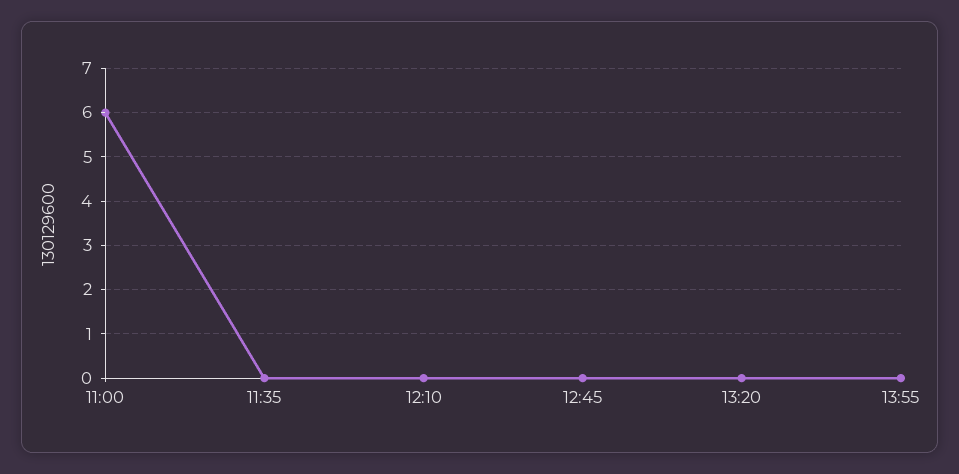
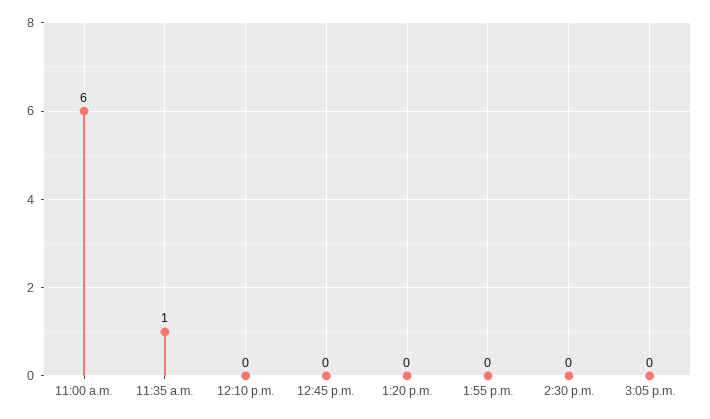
11:35: 0 -> 1
2:30 p.m.: none -> 0
3:05 p.m.: none -> 0

